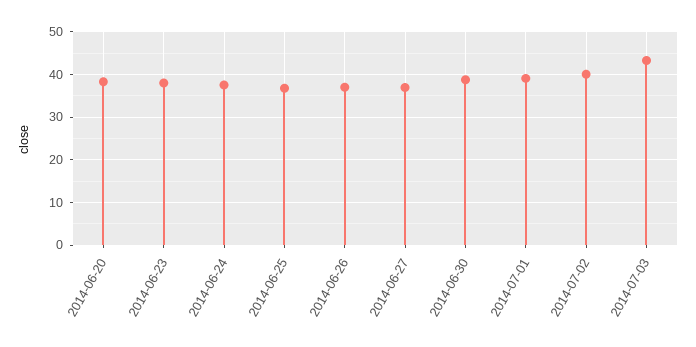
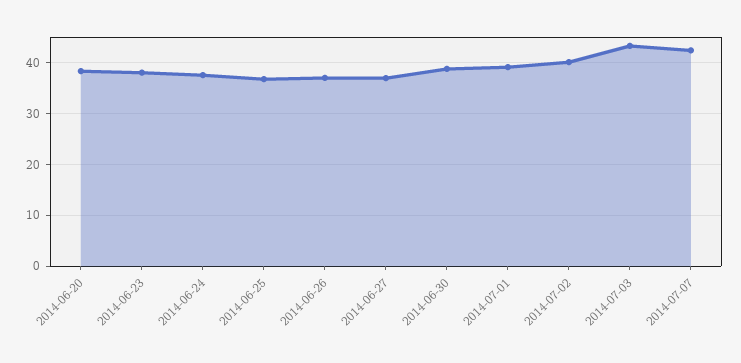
2014-07-07: none -> 42

